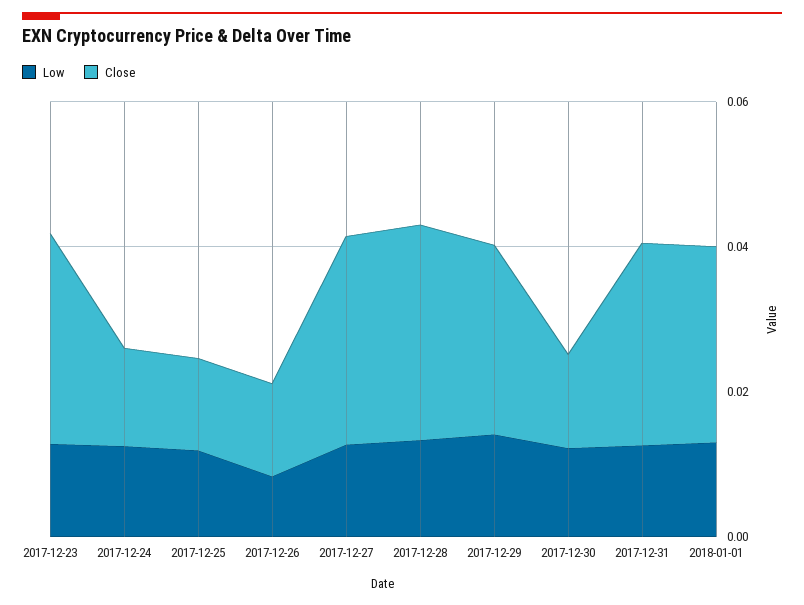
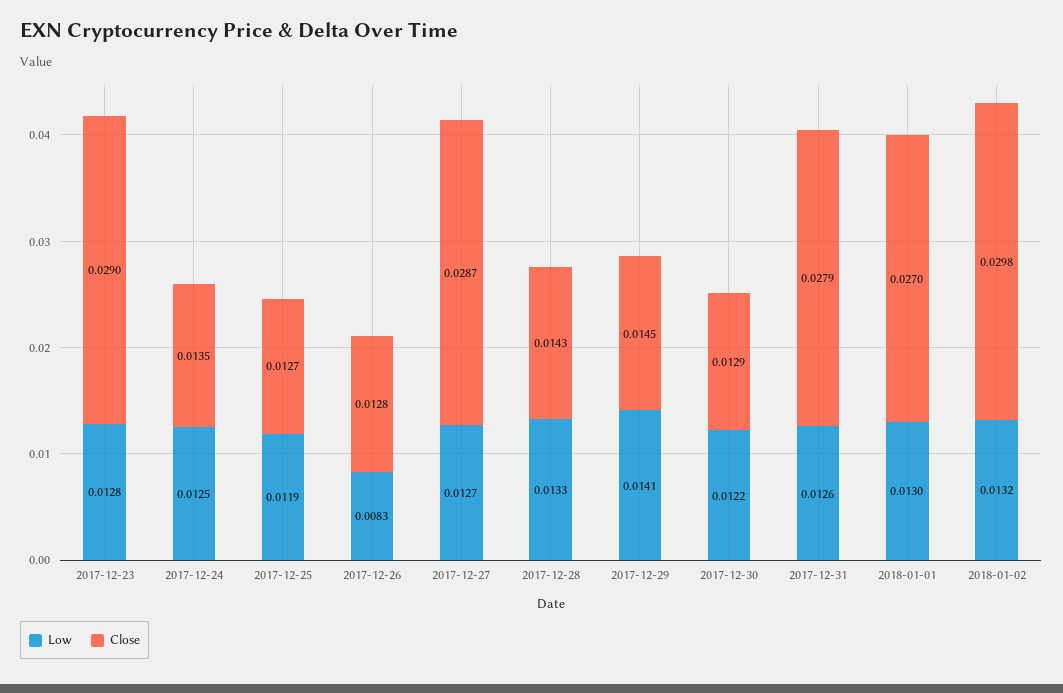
Close, 2017-12-28: 0.03 -> 0.0143
Close, 2017-12-29: 0.025 -> 0.0145
Low, 2018-01-02: none -> 0.0132
Close, 2018-01-02: none -> 0.0298

